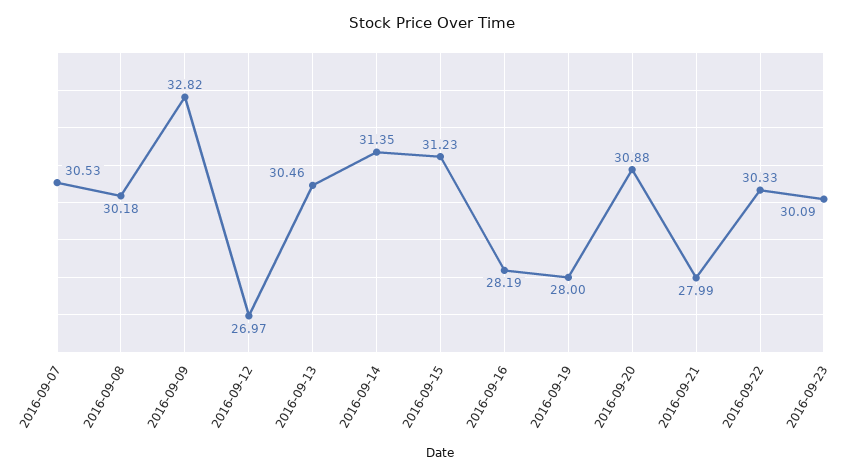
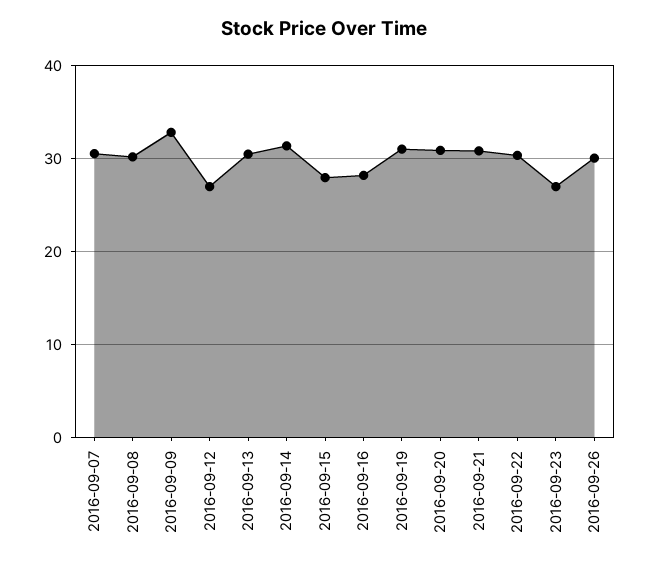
2016-09-15: 31.23 -> 28
2016-09-19: 28 -> 31
2016-09-21: 27.99 -> 31
2016-09-23: 30.09 -> 27
2016-09-26: none -> 30

